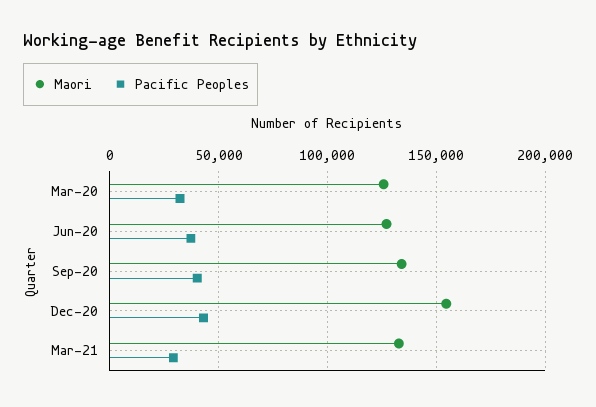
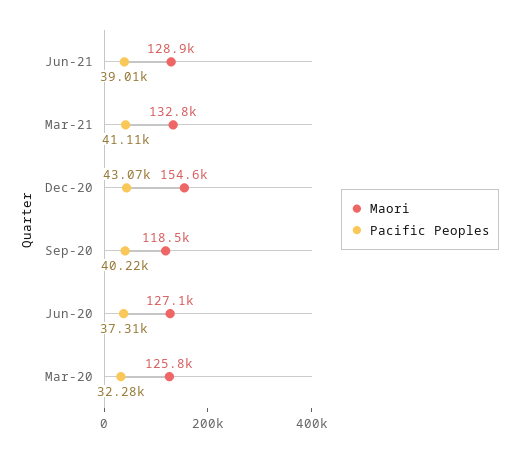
Maori, Sep-20: 135000 -> 118500
Pacific Peoples, Mar-21: 30000 -> 41110
Maori, Jun-21: none -> 128900
Pacific Peoples, Jun-21: none -> 39010

